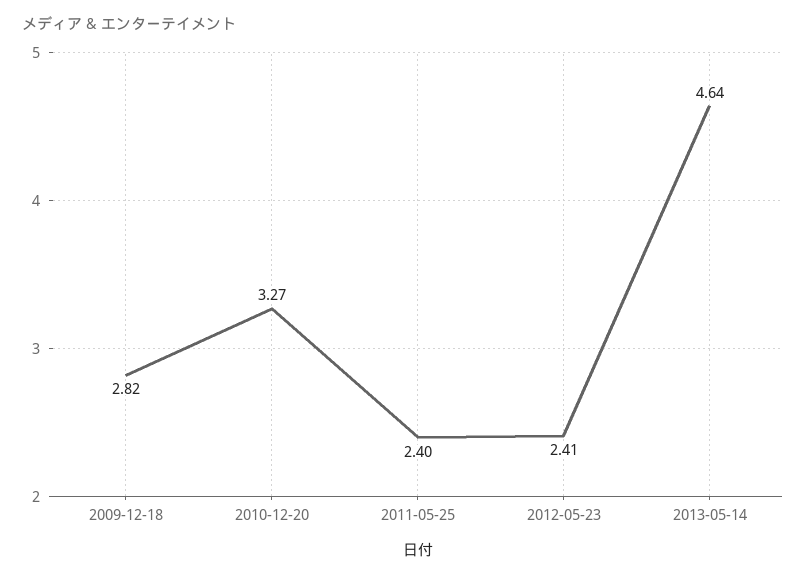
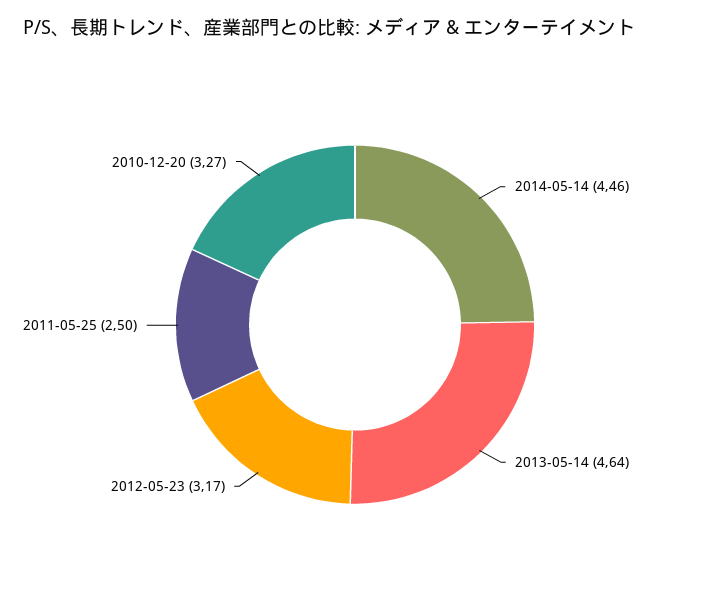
2009-12-18: 2.82 -> none
2011-05-25: 2.4 -> 2.5
2012-05-23: 2.41 -> 3.17
2014-05-14: none -> 4.46

